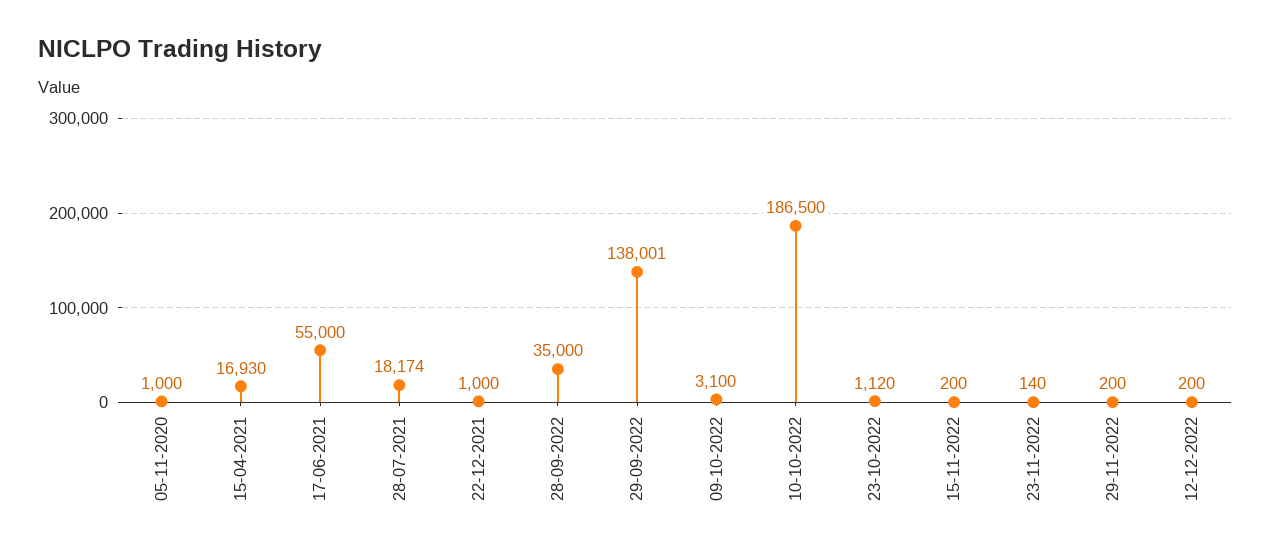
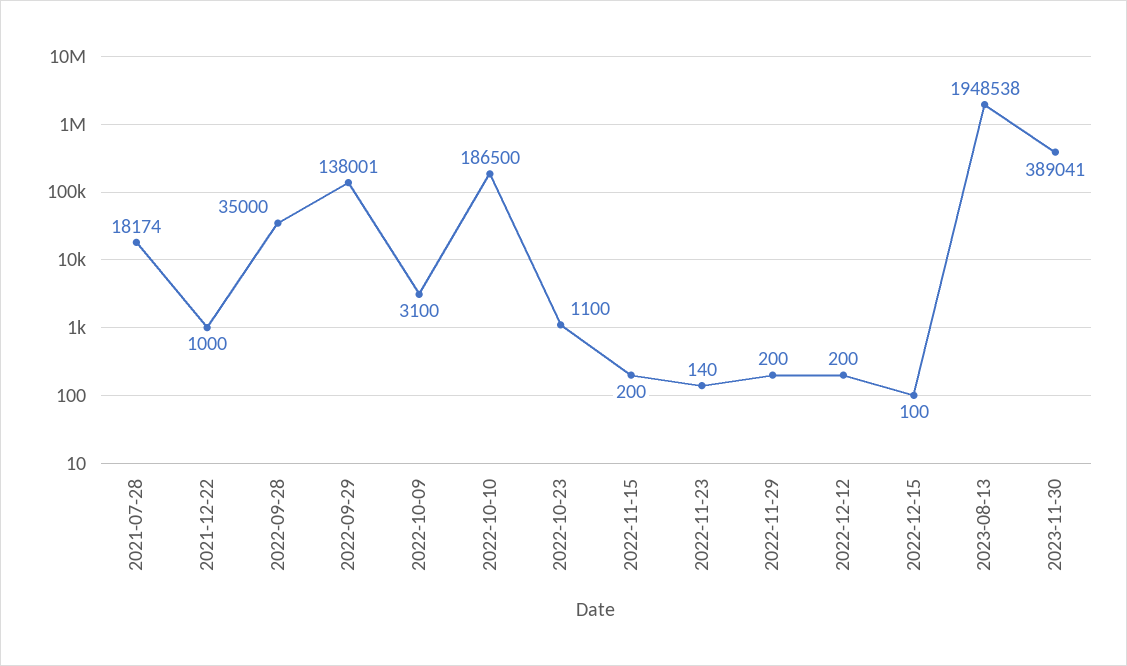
05-11-2020: 1000 -> none
15-04-2021: 16930 -> none
17-06-2021: 55000 -> none
23-10-2022: 1120 -> 1100
2022-12-15: none -> 100
2023-08-13: none -> 1948538
2023-11-30: none -> 389041

